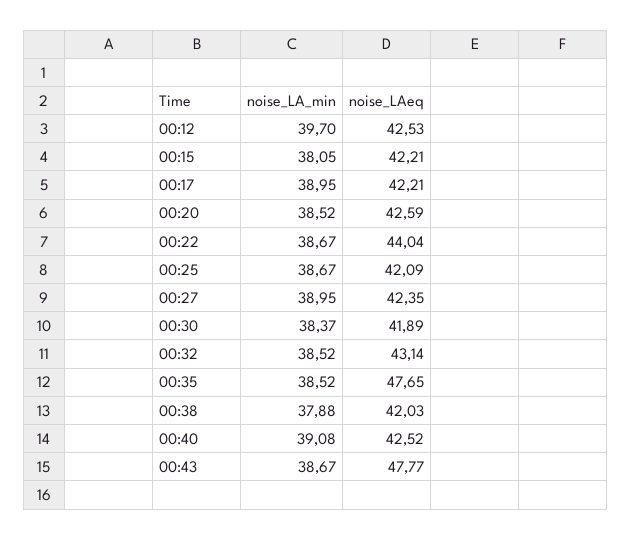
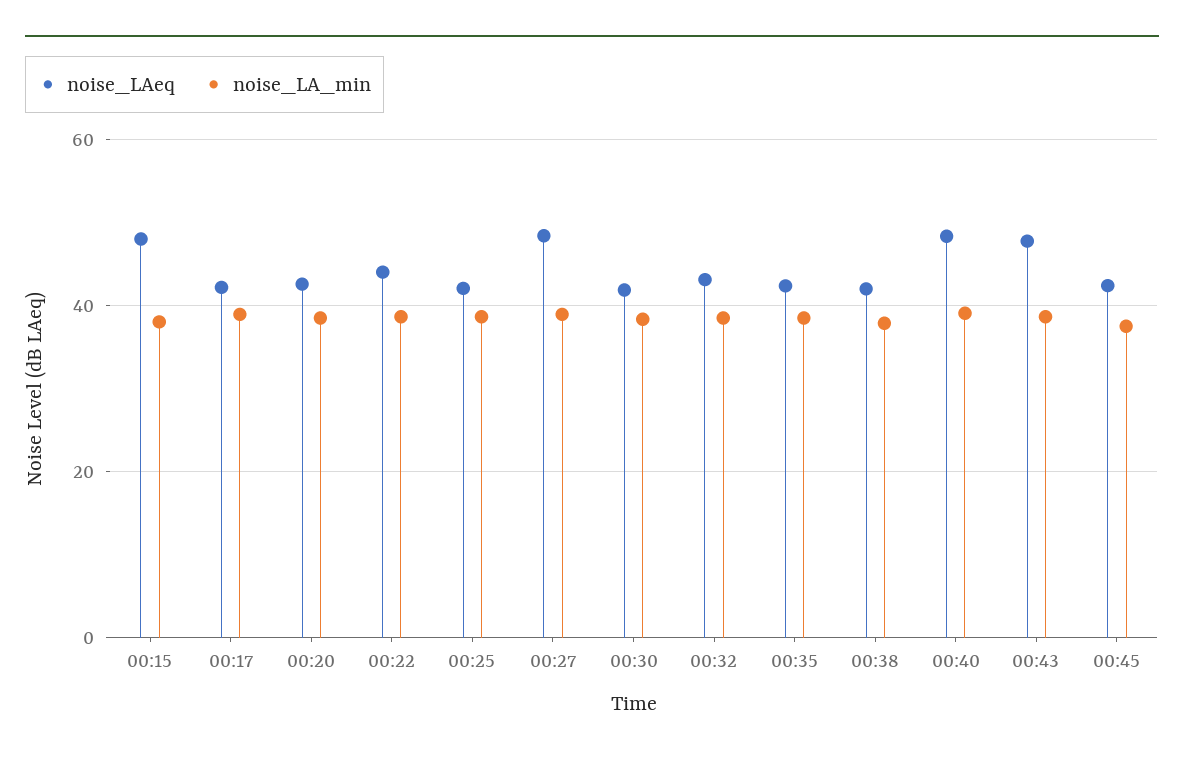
noise_LA_min, 00:12: 39.7 -> none
noise_LAeq, 00:12: 42.53 -> none
noise_LAeq, 00:15: 42.21 -> 48
noise_LAeq, 00:27: 42.35 -> 48
noise_LAeq, 00:35: 47.65 -> 42
noise_LAeq, 00:40: 42.52 -> 48
noise_LAeq, 00:45: none -> 42
noise_LA_min, 00:45: none -> 38

